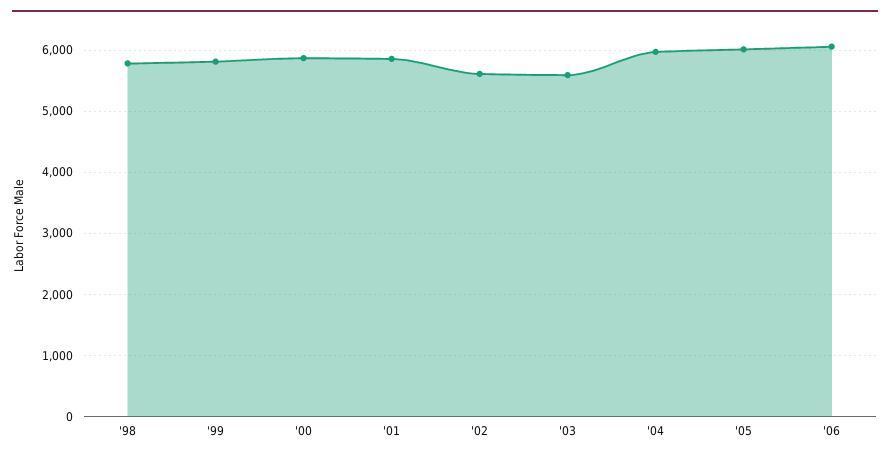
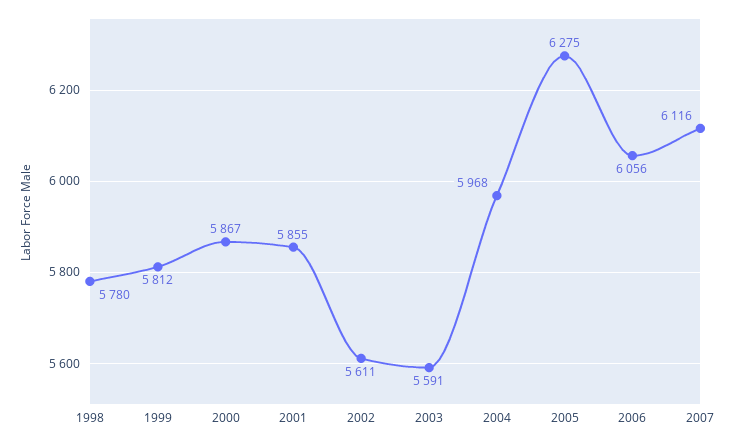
'05: 6000 -> 6275
2007: none -> 6116

